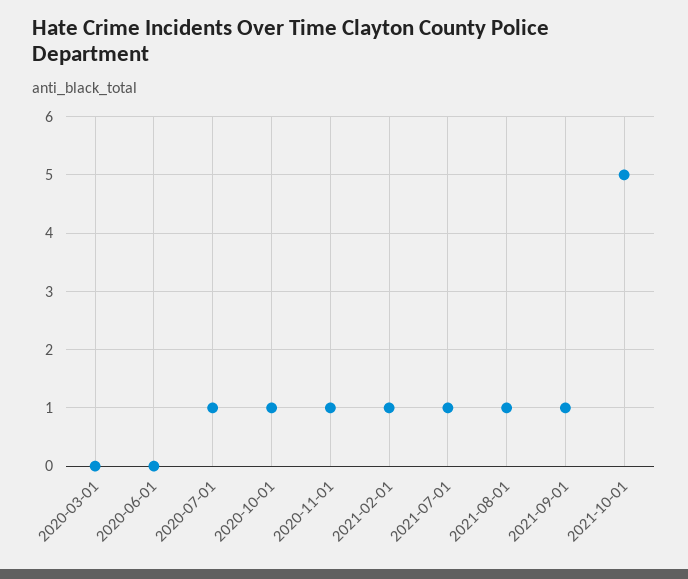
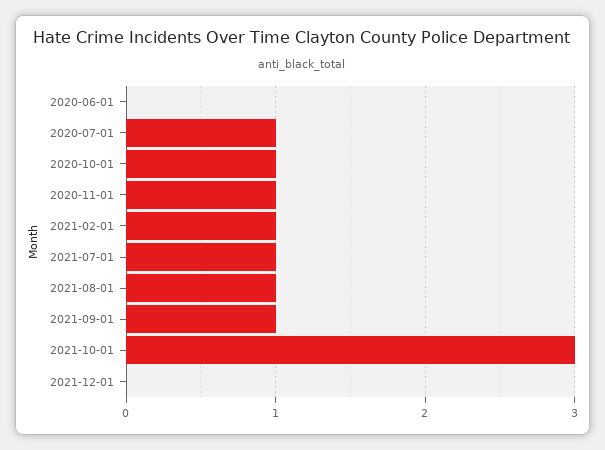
2020-03-01: 0 -> none
2021-10-01: 5 -> 3
2021-12-01: none -> 0

